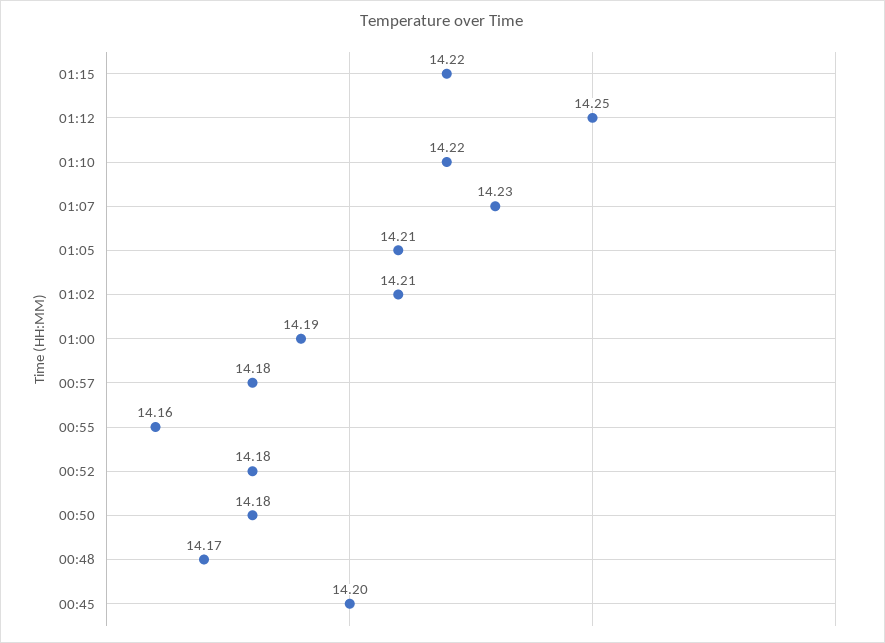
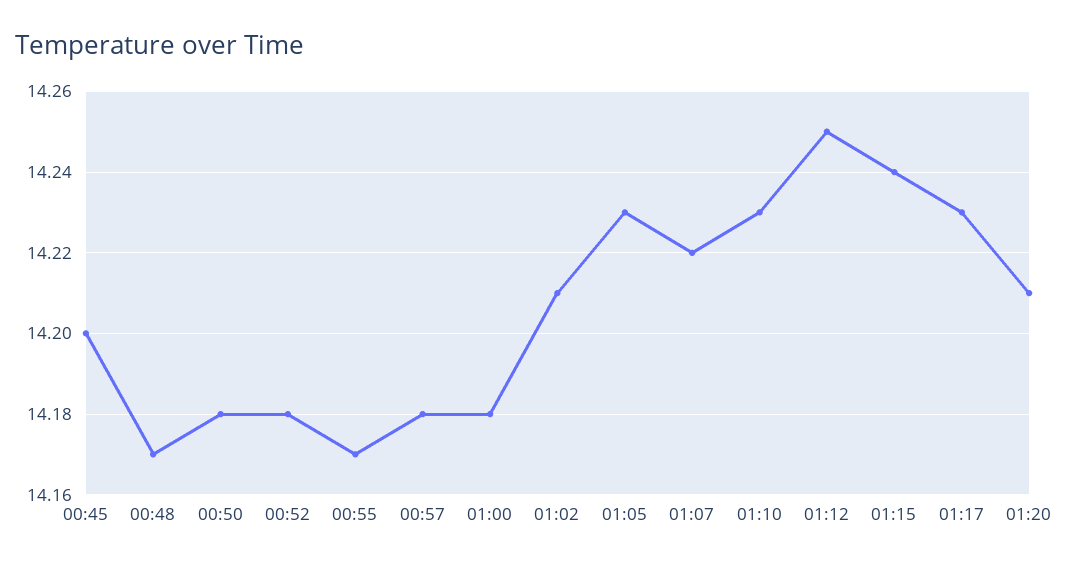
01:15: 14.22 -> 14.24
01:10: 14.22 -> 14.23
01:07: 14.23 -> 14.22
01:05: 14.21 -> 14.23
01:00: 14.19 -> 14.18
00:55: 14.16 -> 14.17
01:17: none -> 14.23
01:20: none -> 14.21

